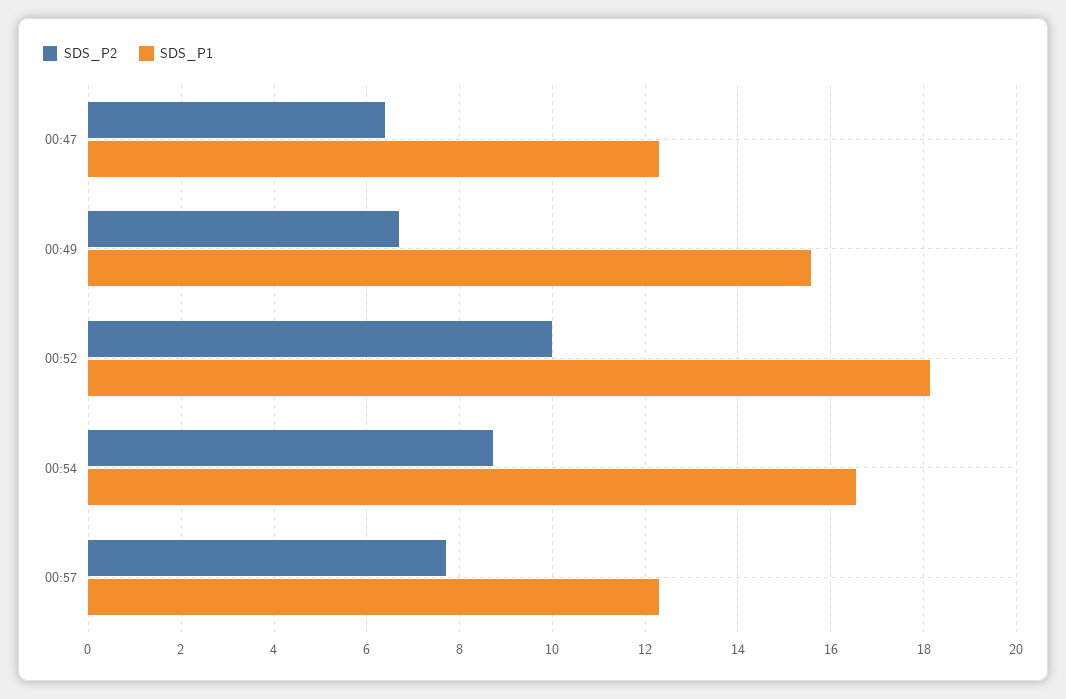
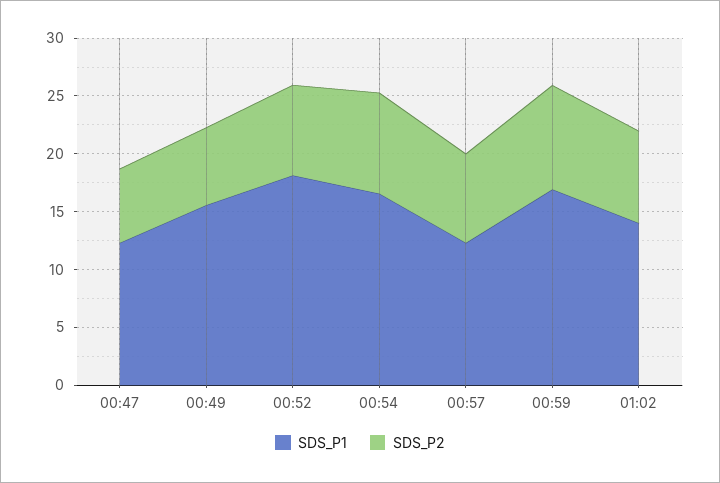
SDS_P2, 00:52: 10 -> 8
SDS_P1, 00:59: none -> 17
SDS_P2, 00:59: none -> 9
SDS_P1, 01:02: none -> 14
SDS_P2, 01:02: none -> 8

